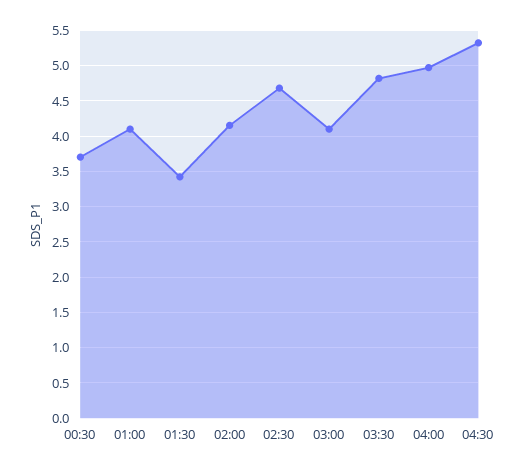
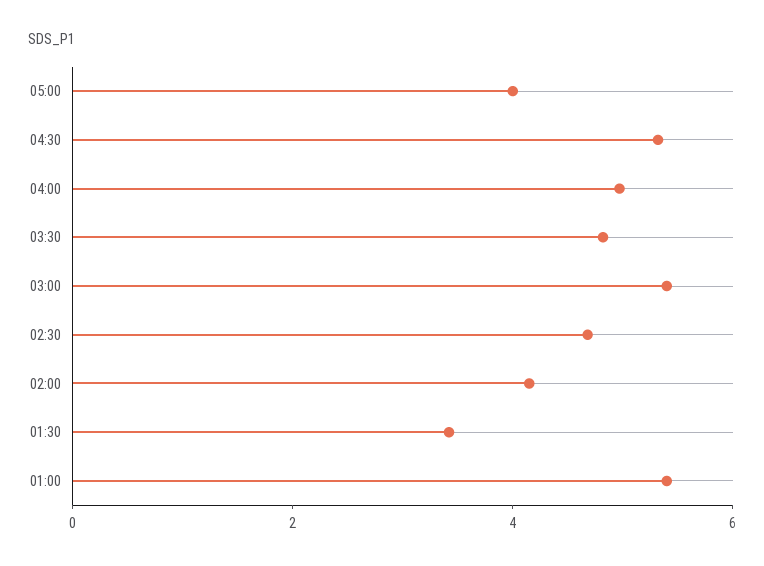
00:30: 3.7 -> none
01:00: 4.1 -> 5.5
03:00: 4.1 -> 5.5
05:00: none -> 4

